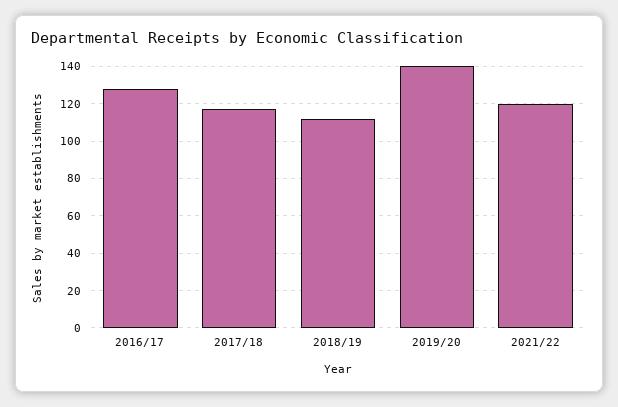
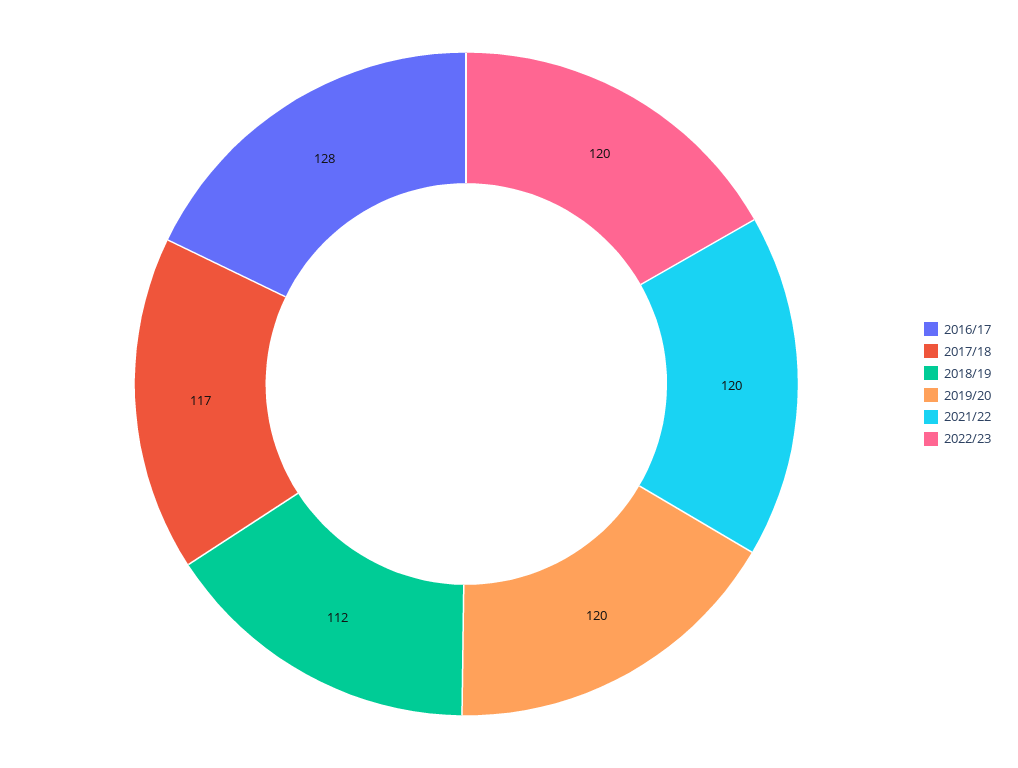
2019/20: 140 -> 120
2022/23: none -> 120

